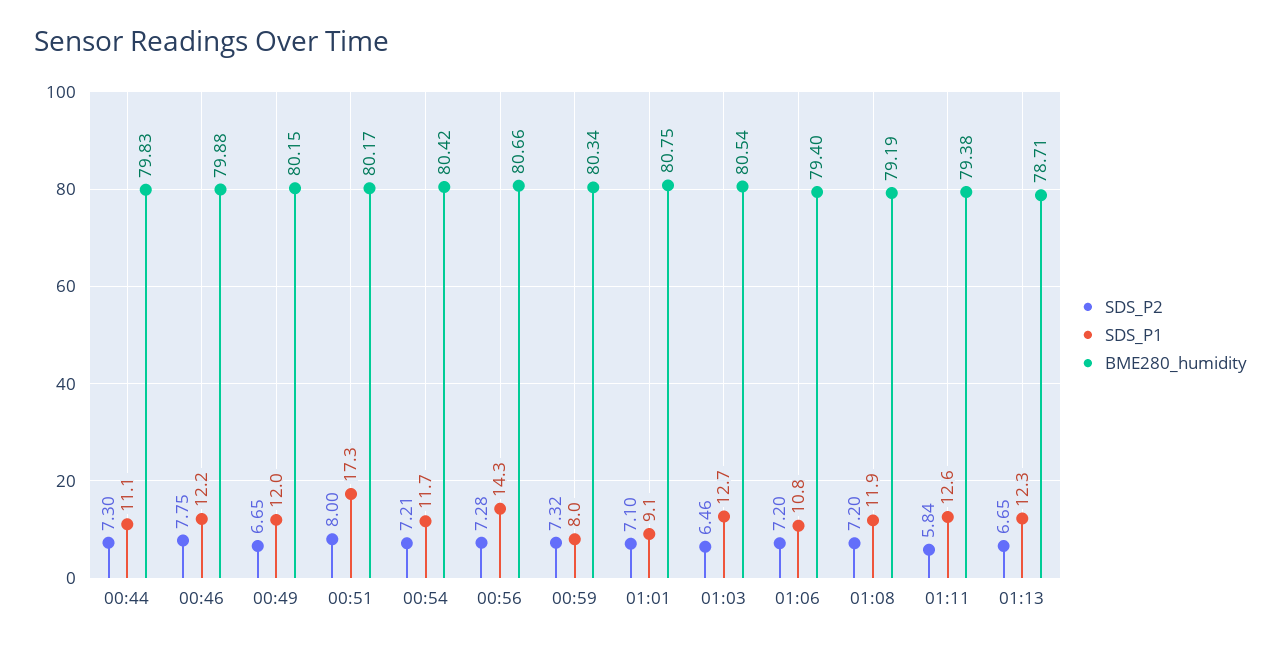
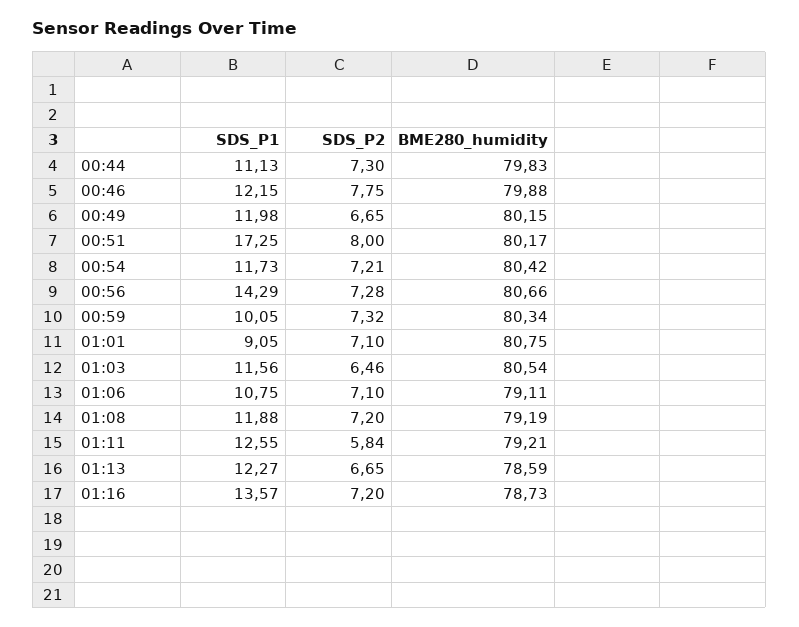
SDS_P1, 00:59: 8 -> 10.05
SDS_P1, 01:03: 12.7 -> 11.56
SDS_P2, 01:06: 7.2 -> 7.1
BME280_humidity, 01:06: 79.4 -> 79.11
BME280_humidity, 01:11: 79.38 -> 79.21
BME280_humidity, 01:13: 78.71 -> 78.59
SDS_P1, 01:16: none -> 13.57
SDS_P2, 01:16: none -> 7.2
BME280_humidity, 01:16: none -> 78.73

